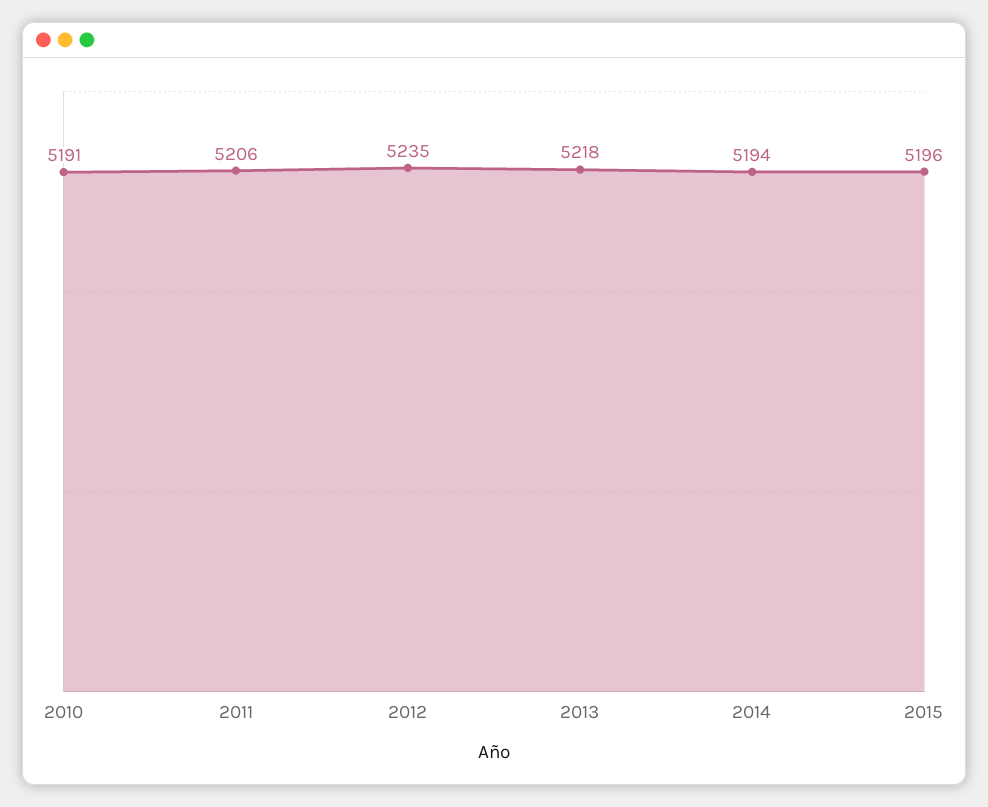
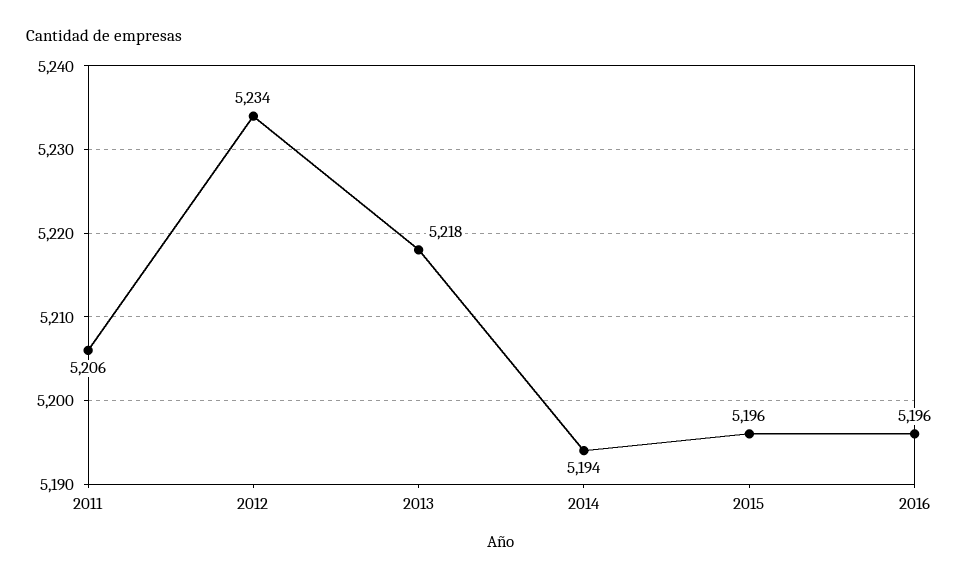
2010: 5191 -> none
2012: 5235 -> 5234
2016: none -> 5196

